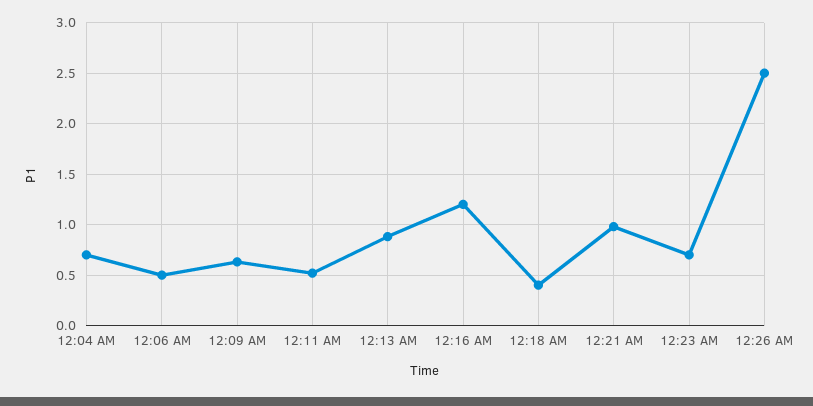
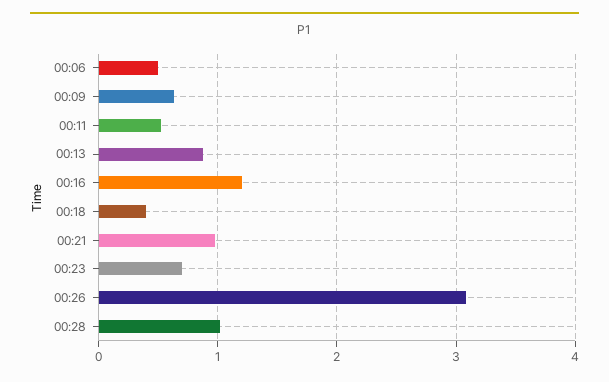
12:04 AM: 0.7 -> none
12:26 AM: 2.5 -> 3.1
00:28: none -> 1

